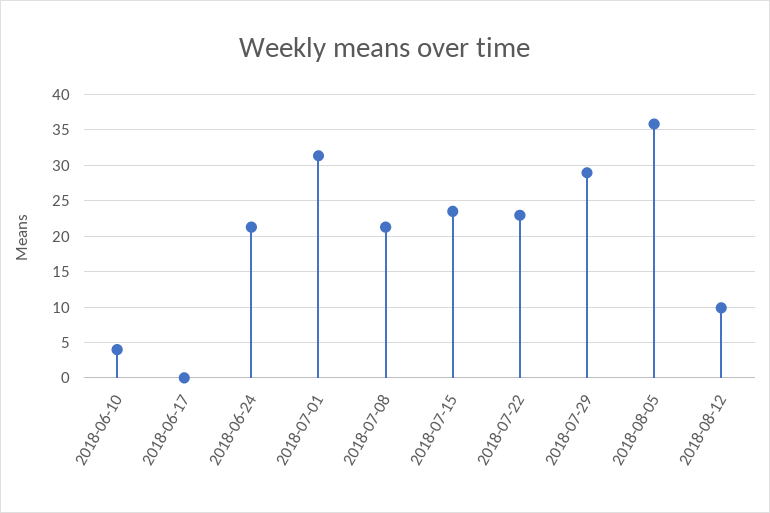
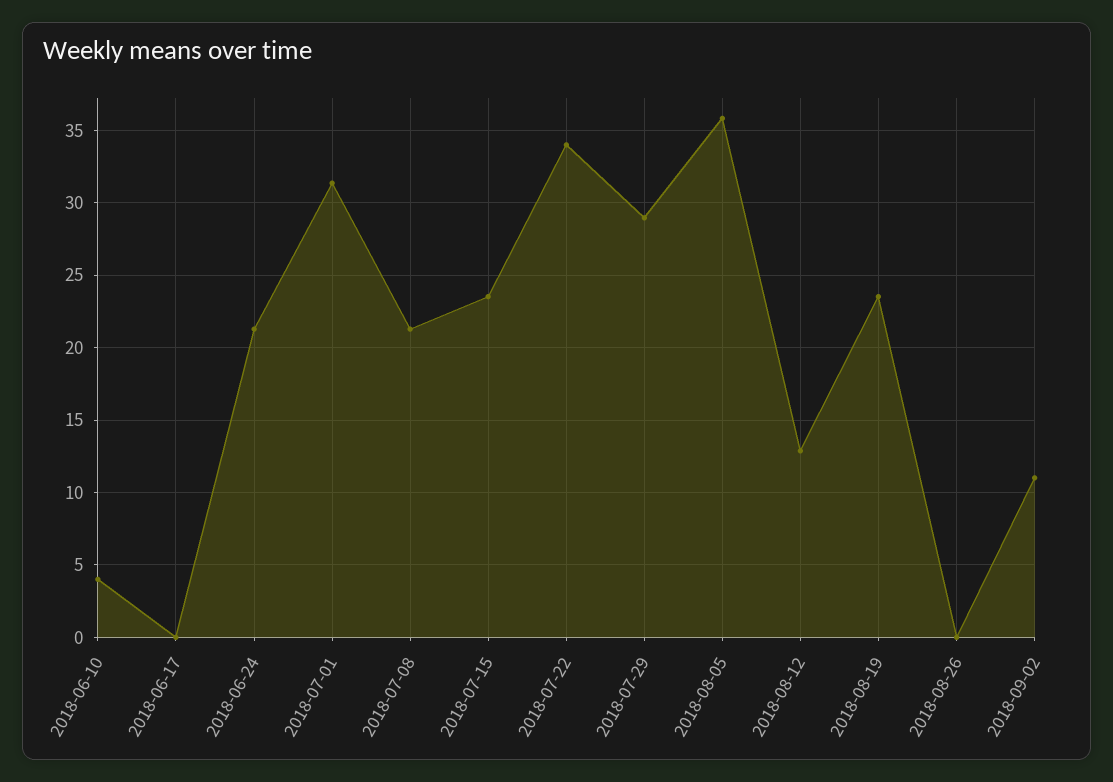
2018-07-22: 23 -> 34
2018-08-12: 10 -> 13
2018-08-19: none -> 23.5
2018-08-26: none -> 0
2018-09-02: none -> 11

